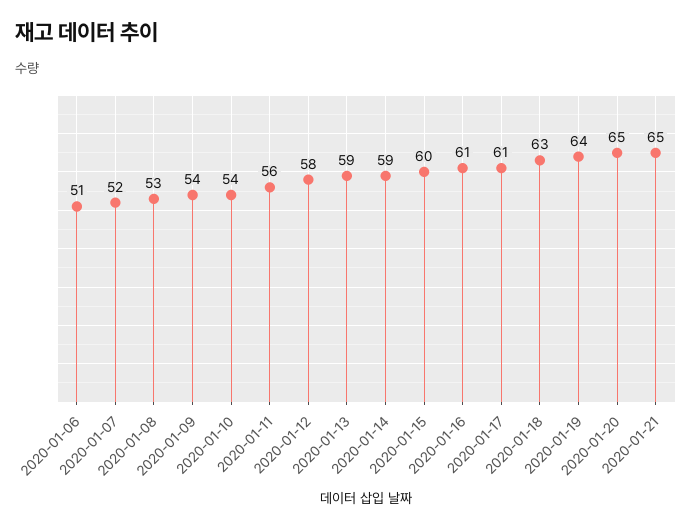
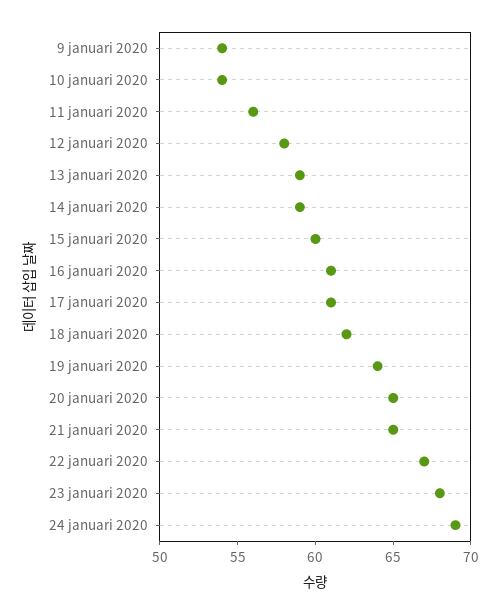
2020-01-06: 51 -> none
2020-01-07: 52 -> none
2020-01-08: 53 -> none
2020-01-18: 63 -> 62
22 januari 2020: none -> 67
23 januari 2020: none -> 68
24 januari 2020: none -> 69

